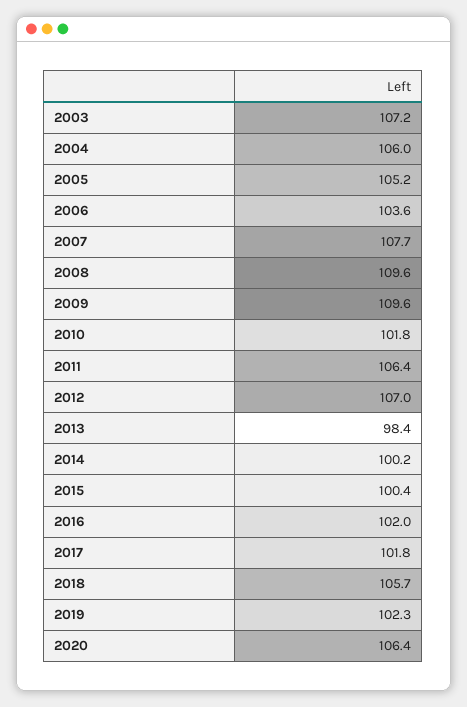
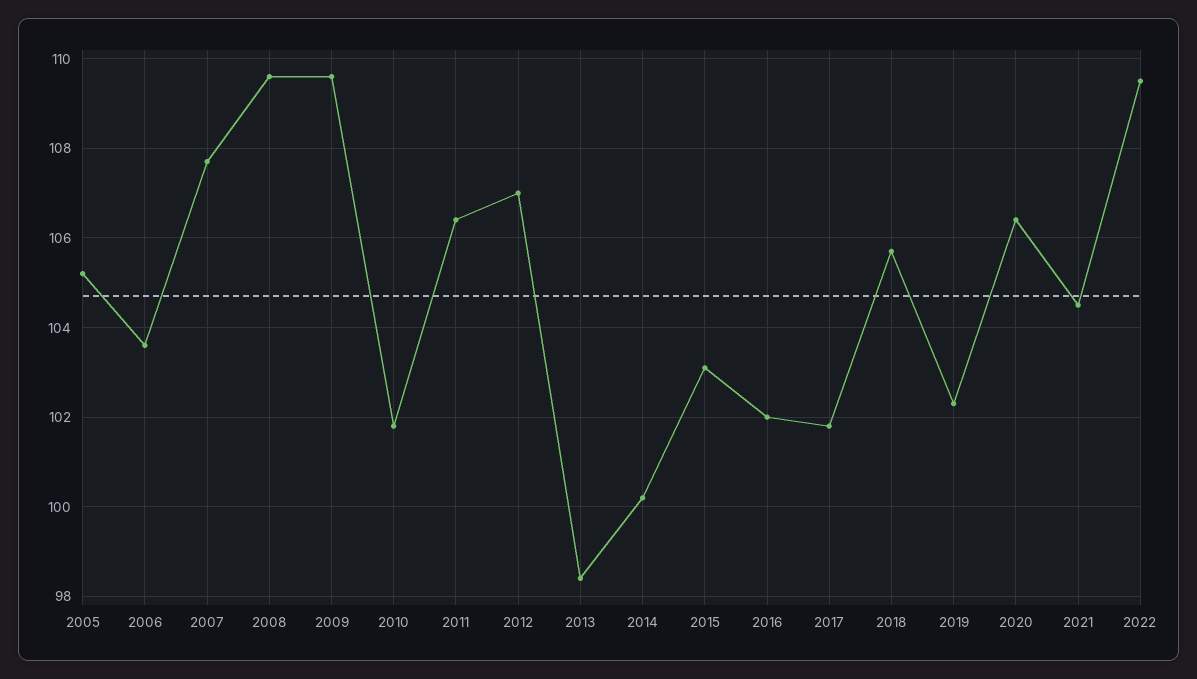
2003: 107.2 -> none
2004: 106 -> none
2015: 100.4 -> 103
2021: none -> 104.5
2022: none -> 109.5

